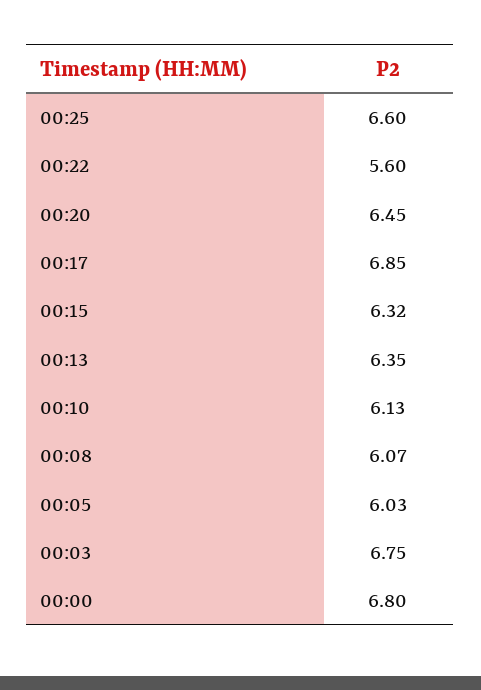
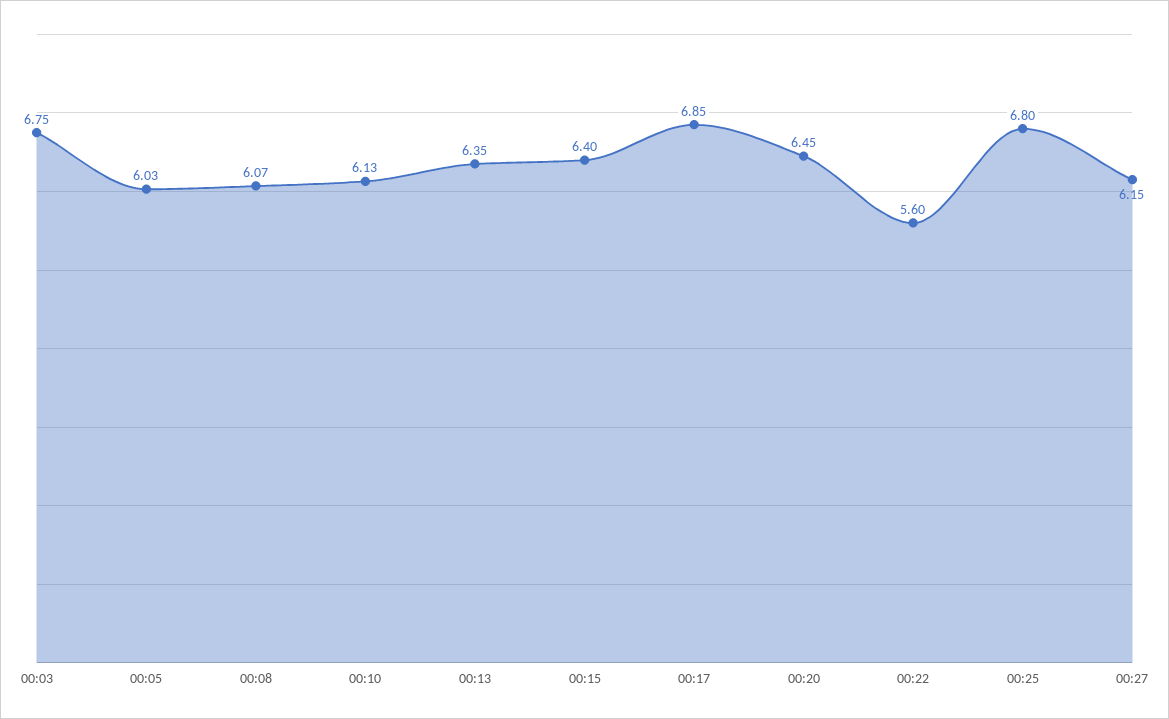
00:25: 6.6 -> 6.8
00:15: 6.32 -> 6.4
00:00: 6.8 -> none
00:27: none -> 6.15

